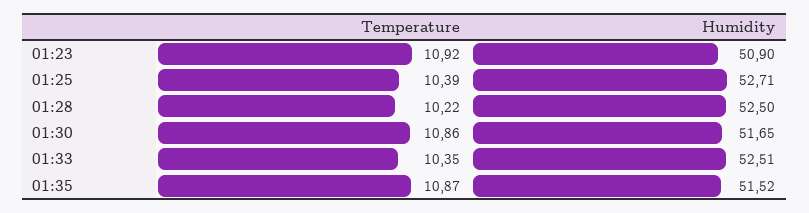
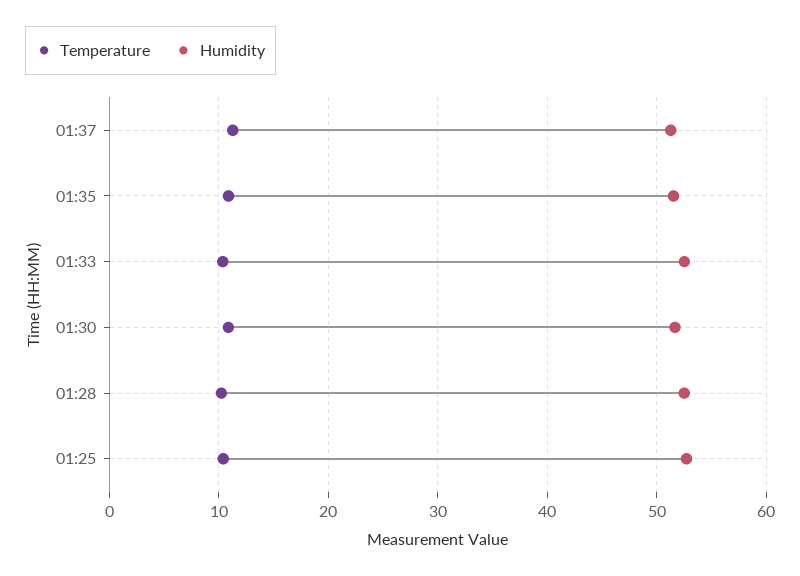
Temperature, 01:23: 10.92 -> none
Humidity, 01:23: 50.9 -> none
Temperature, 01:37: none -> 11
Humidity, 01:37: none -> 51

